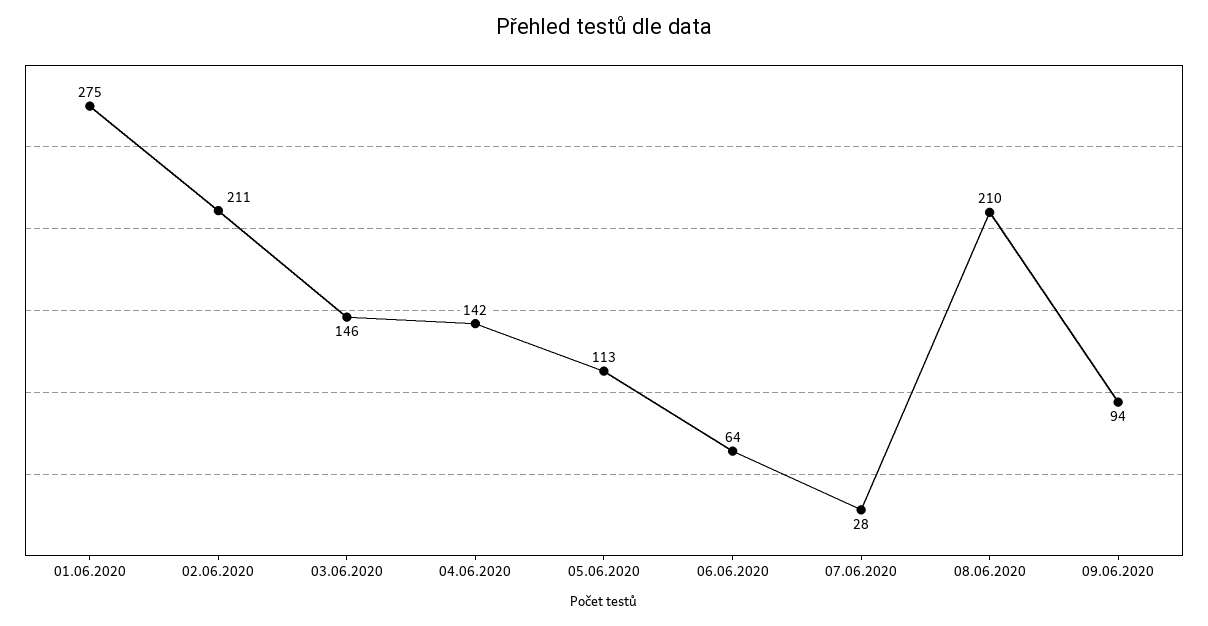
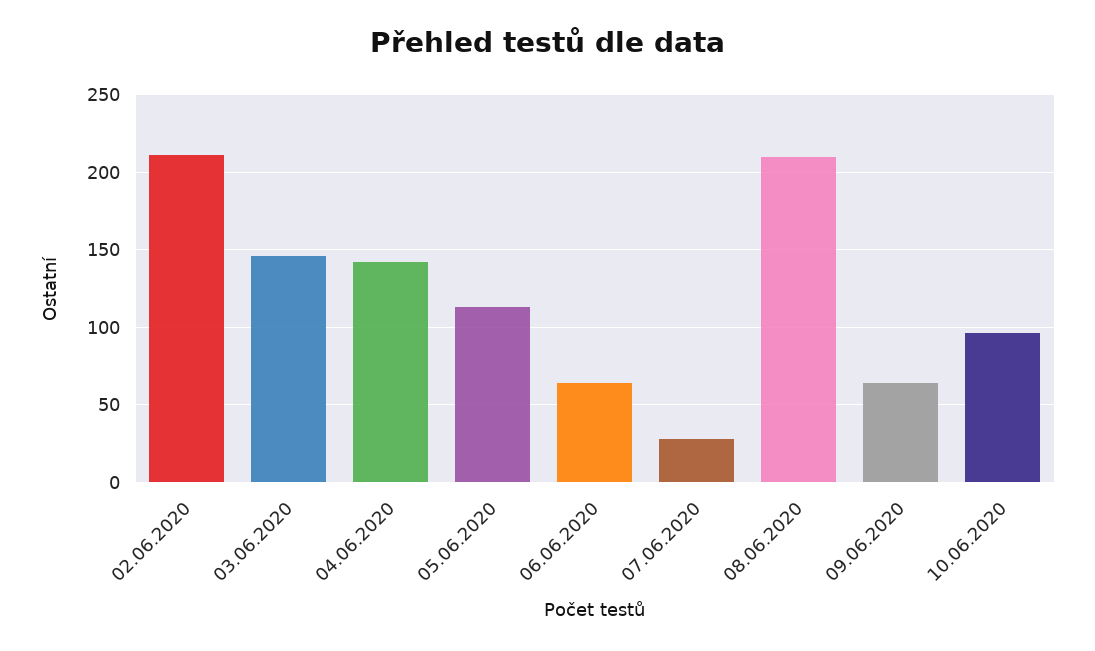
01.06.2020: 275 -> none
09.06.2020: 94 -> 65
10.06.2020: none -> 95

